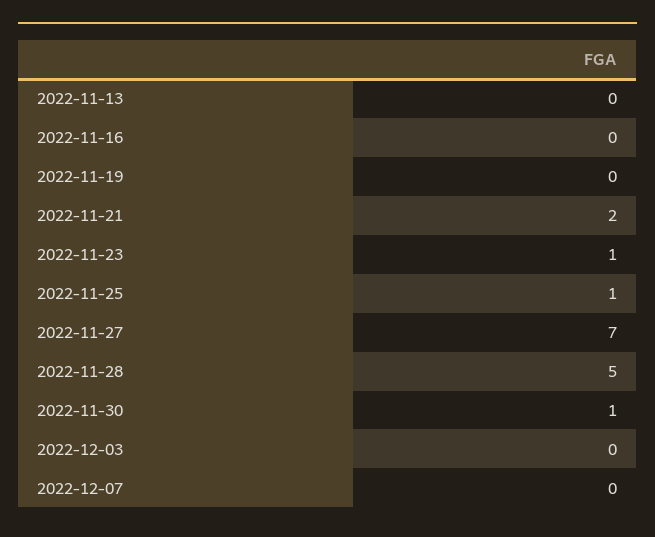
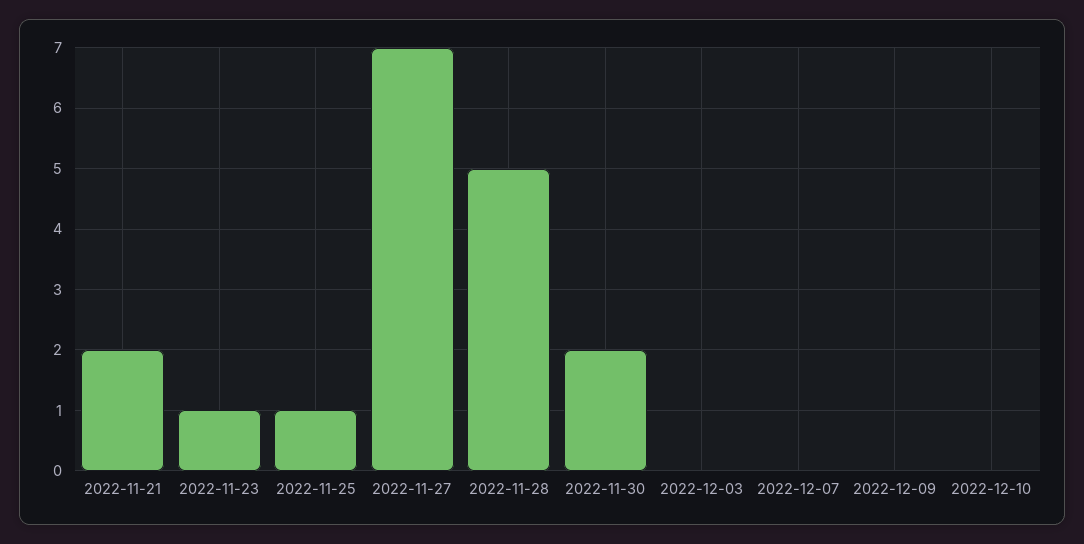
2022-11-13: 0 -> none
2022-11-16: 0 -> none
2022-11-19: 0 -> none
2022-11-30: 1 -> 2
2022-12-09: none -> 0
2022-12-10: none -> 0

